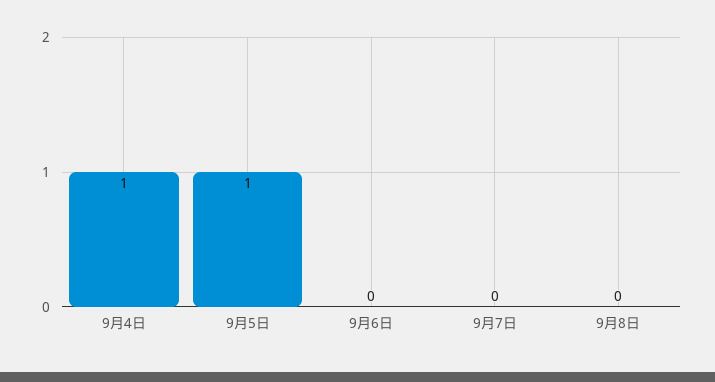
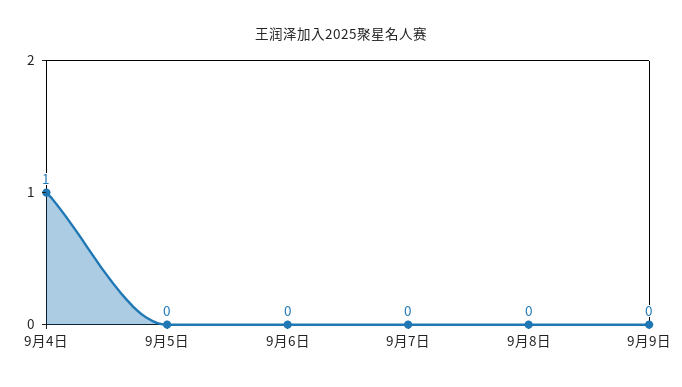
9月5日: 1 -> 0
9月9日: none -> 0

